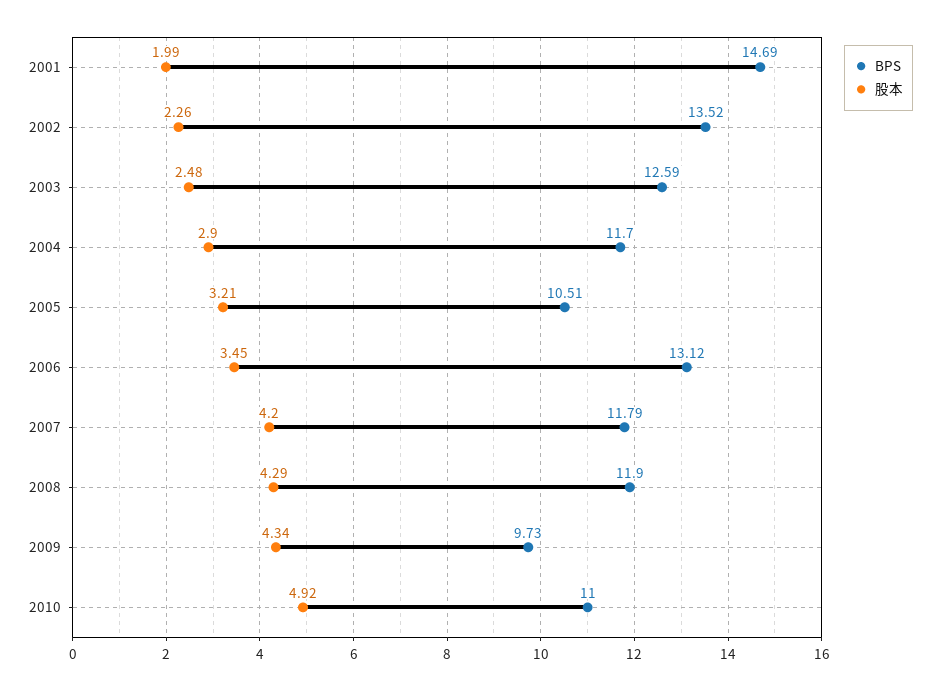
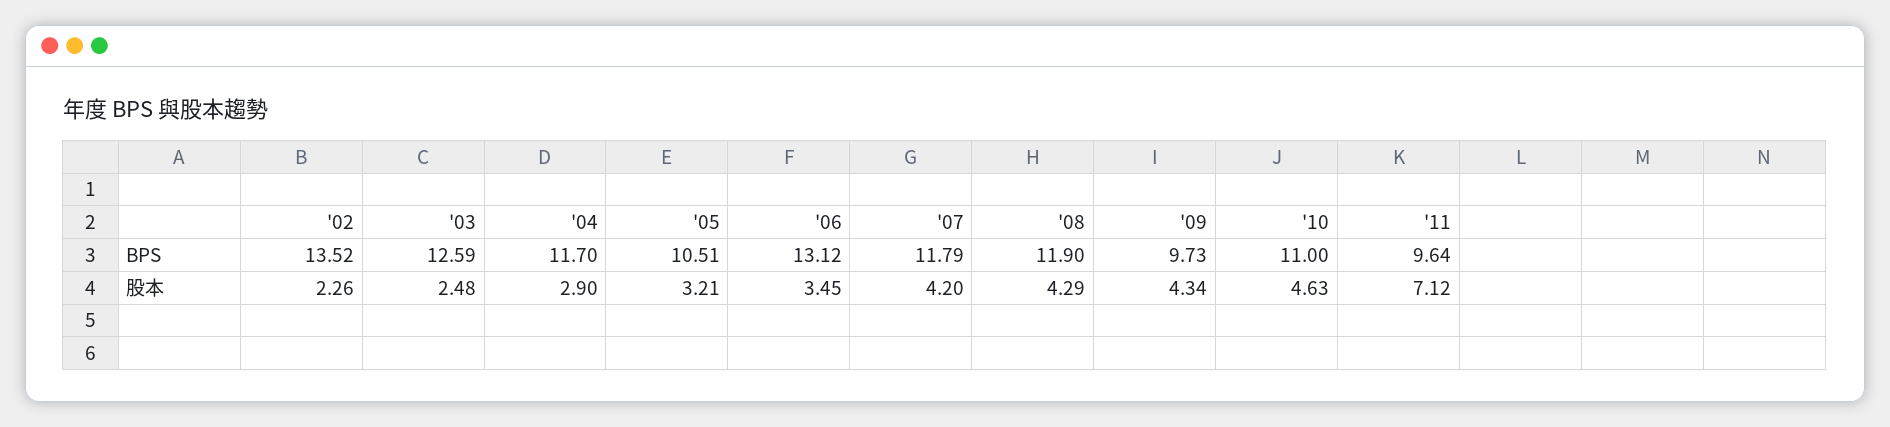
BPS, 2001: 14.69 -> none
股本, 2001: 1.99 -> none
股本, 2010: 4.92 -> 4.63
BPS, '11: none -> 9.64
股本, '11: none -> 7.12

